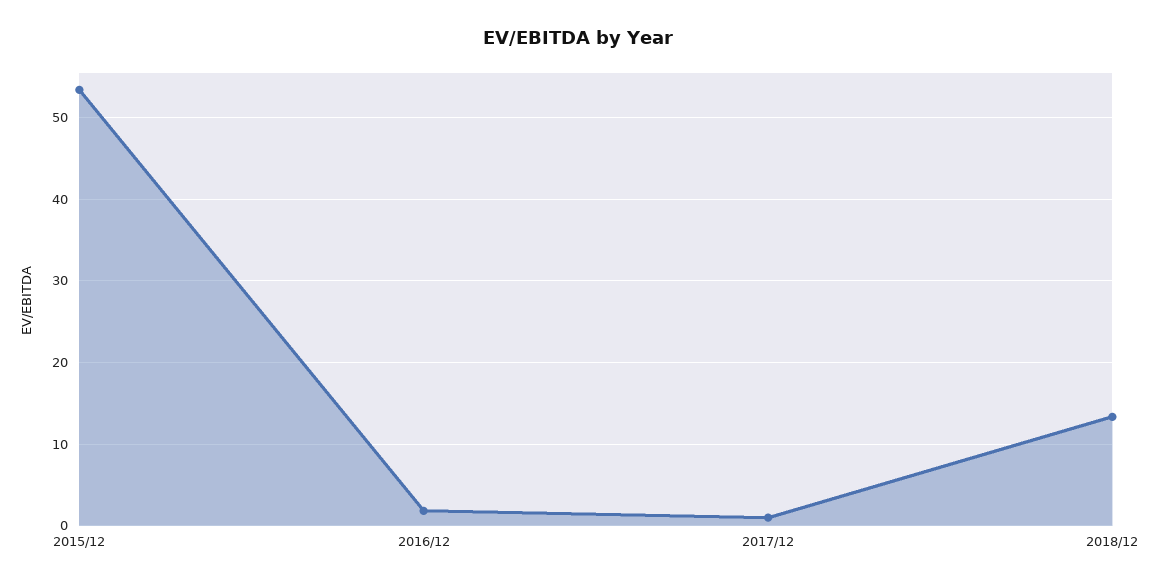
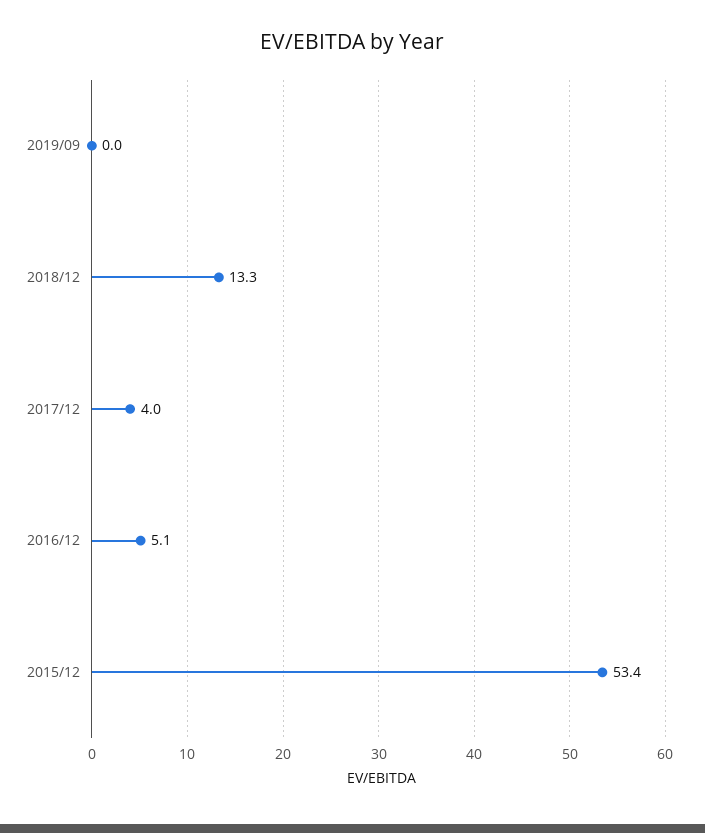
2016/12: 2 -> 5.1
2017/12: 1 -> 4
2019/09: none -> 0

